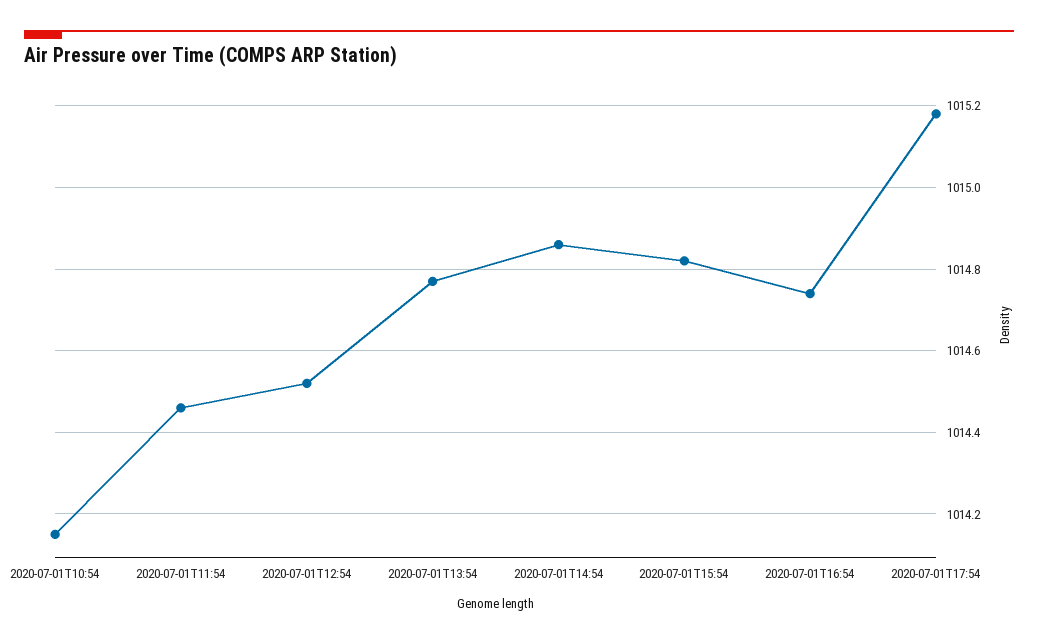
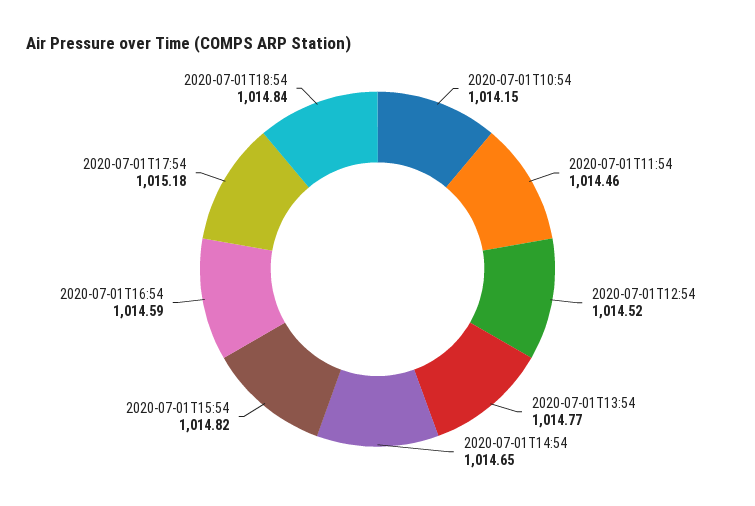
2020-07-01T14:54: 1014.85 -> 1014.65
2020-07-01T16:54: 1014.75 -> 1014.59
2020-07-01T18:54: none -> 1014.84

